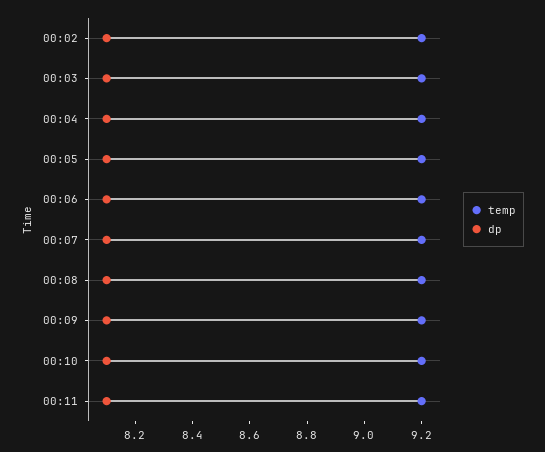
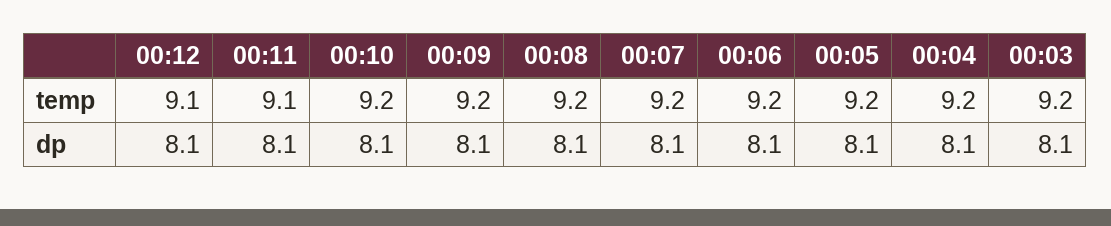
temp, 00:02: 9.2 -> none
dp, 00:02: 8.1 -> none
temp, 00:11: 9.2 -> 9.1
temp, 00:12: none -> 9.1
dp, 00:12: none -> 8.1

